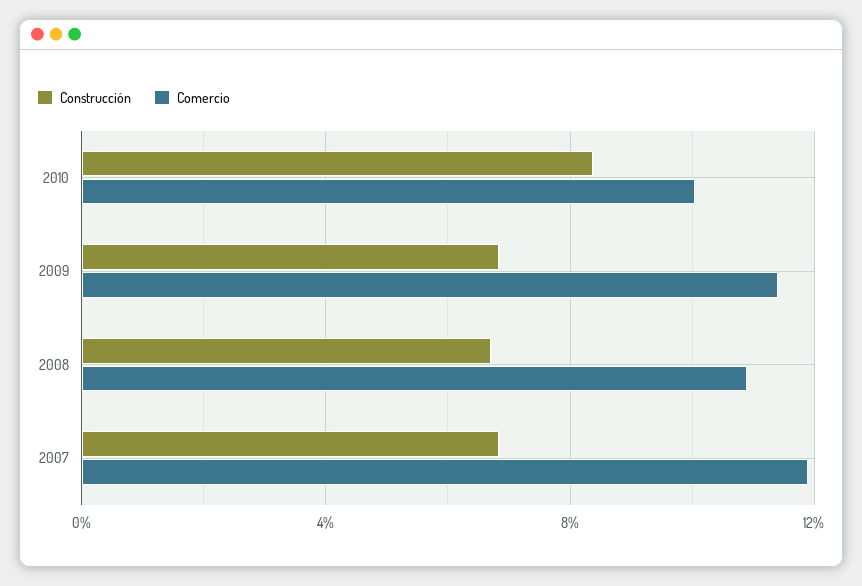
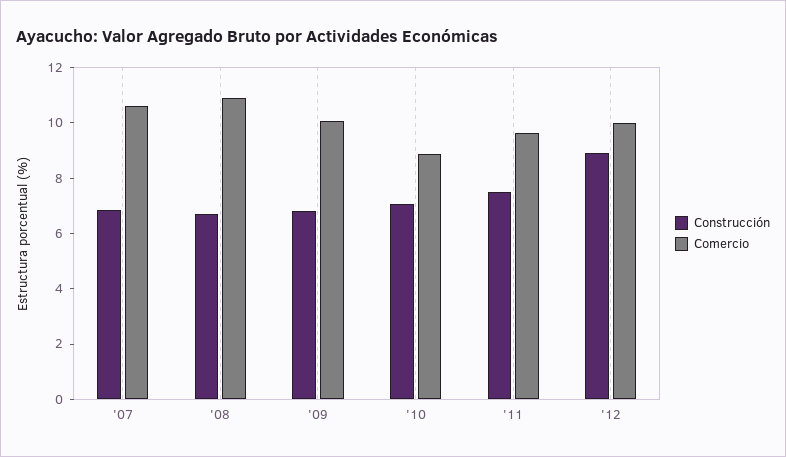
Construcción, 2010: 8.5 -> 7
Comercio, 2010: 10 -> 9
Comercio, 2009: 11.5 -> 10
Comercio, 2007: 12 -> 10.5
Construcción, '11: none -> 7.5
Comercio, '11: none -> 9.5
Construcción, '12: none -> 9
Comercio, '12: none -> 10

